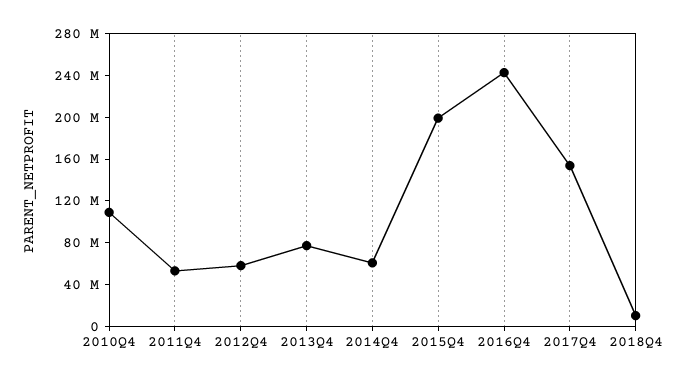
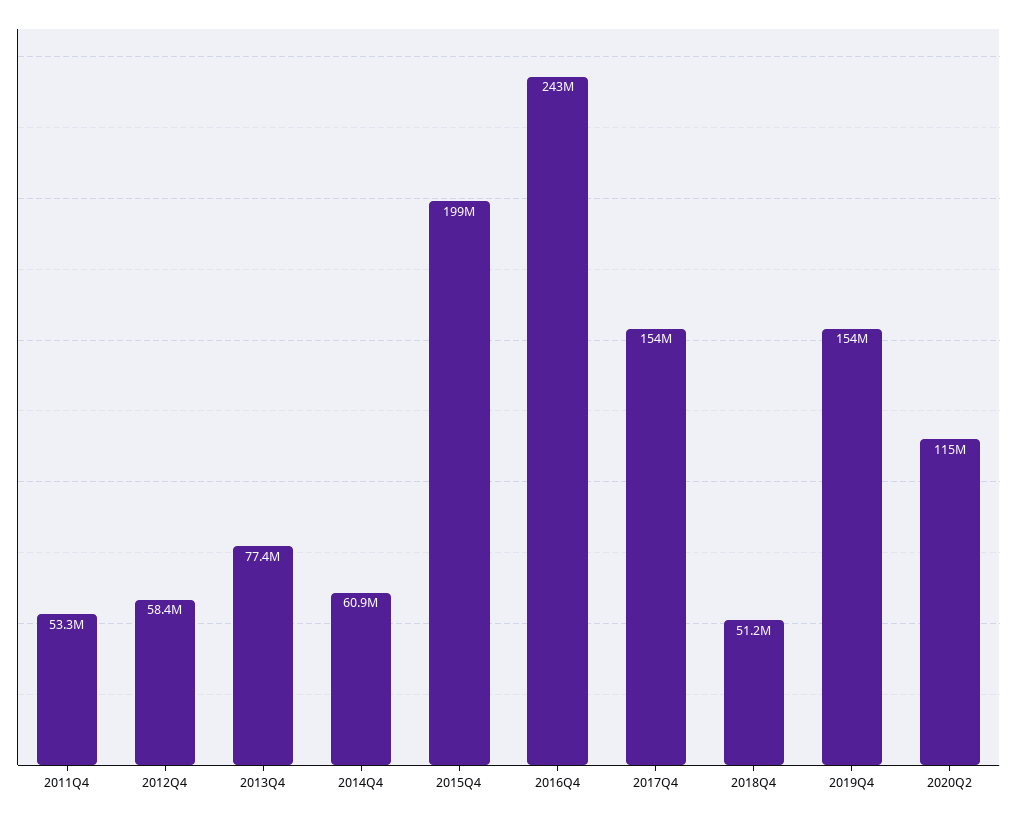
2010Q4: 110000000 -> none
2018Q4: 10000000 -> 51200000
2019Q4: none -> 154000000
2020Q2: none -> 115000000

